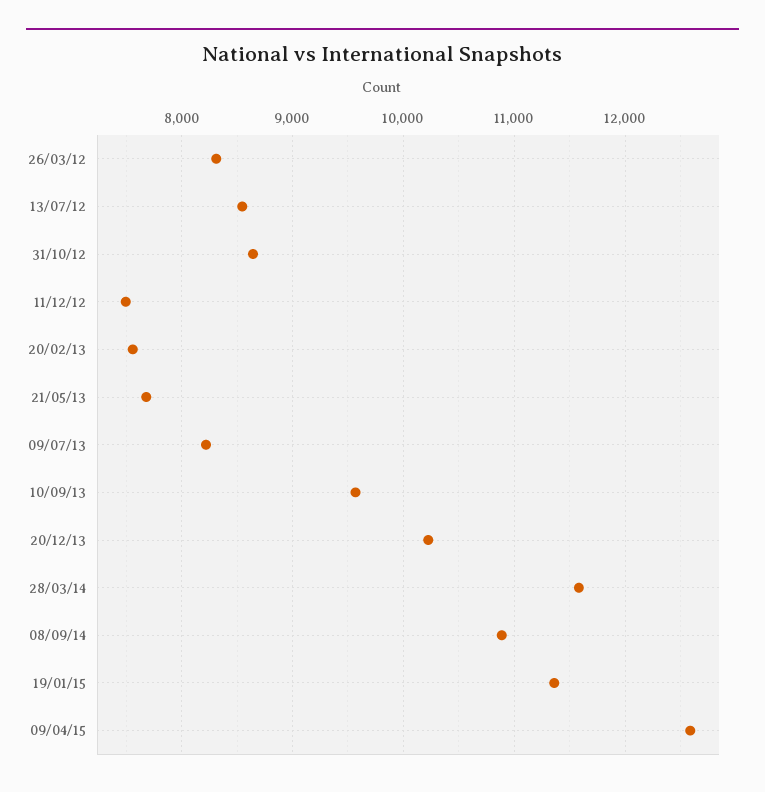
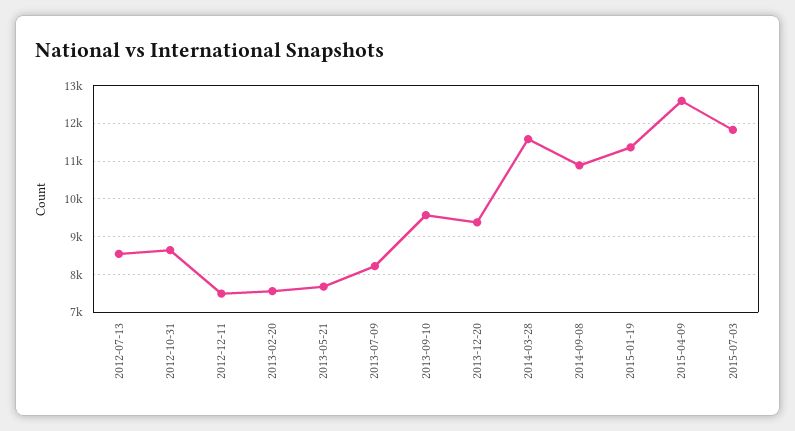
26/03/12: 8300 -> none
20/12/13: 10200 -> 9400
2015-07-03: none -> 11800

